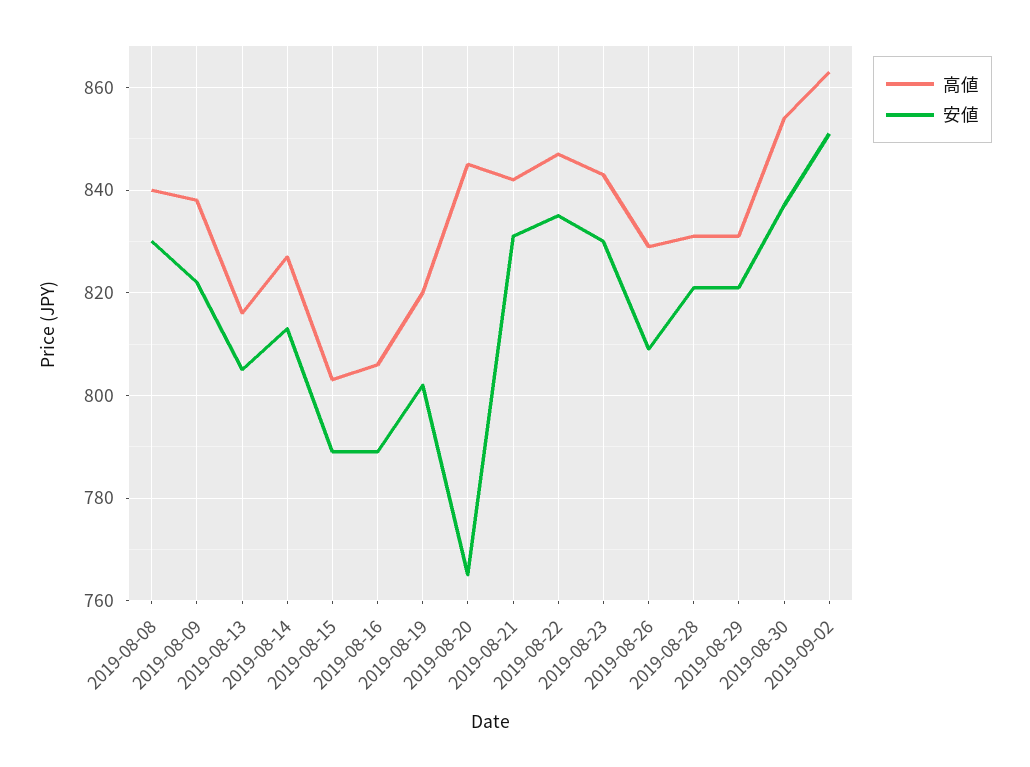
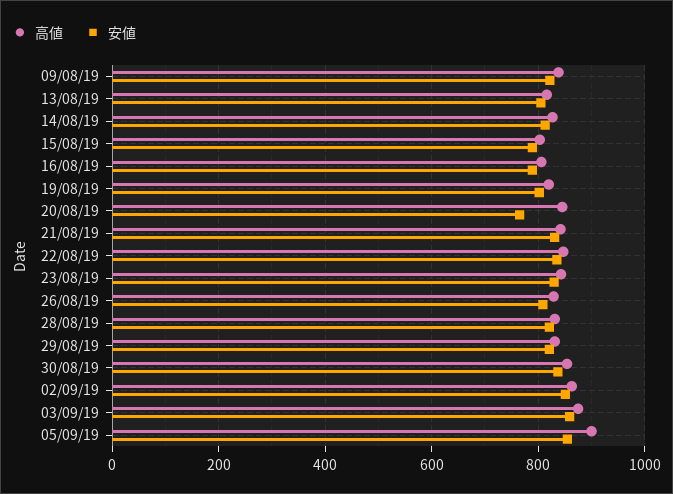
高値, 2019-08-08: 840 -> none
安値, 2019-08-08: 830 -> none
高値, 03/09/19: none -> 880
安値, 03/09/19: none -> 860
高値, 05/09/19: none -> 900
安値, 05/09/19: none -> 860

